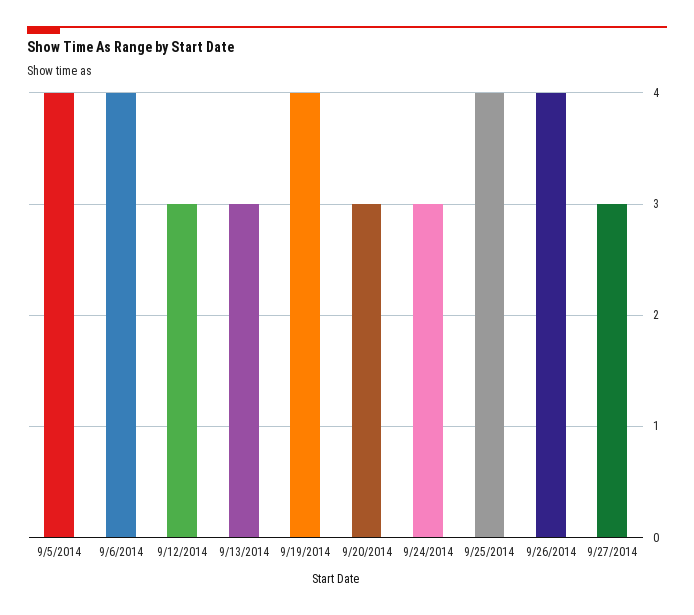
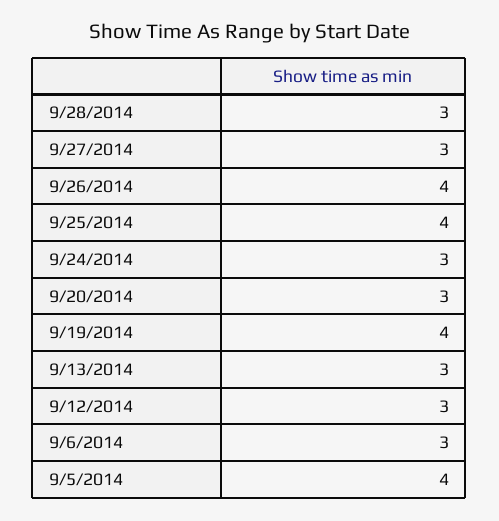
9/6/2014: 4 -> 3
9/28/2014: none -> 3

